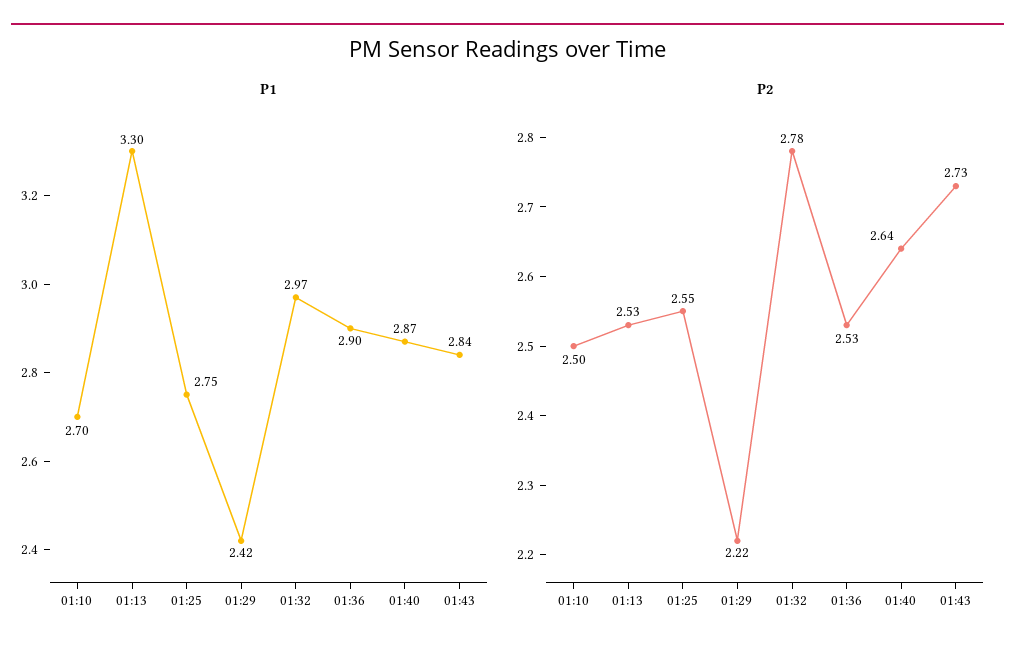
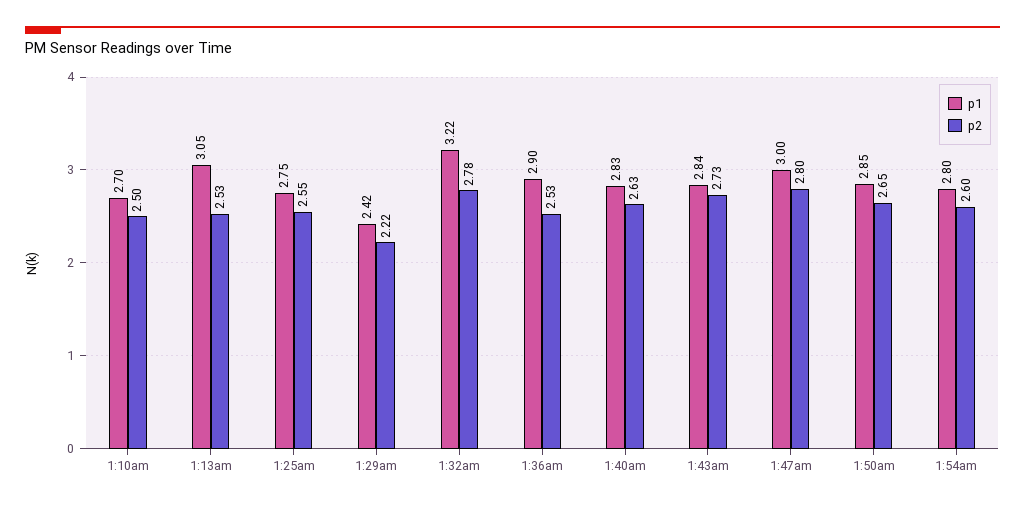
P1, 01:13: 3.3 -> 3.05
P1, 01:32: 2.97 -> 3.22
P1, 01:40: 2.87 -> 2.83
P2, 01:40: 2.64 -> 2.63
P1, 1:47am: none -> 3
P2, 1:47am: none -> 2.8
P1, 1:50am: none -> 2.85
P2, 1:50am: none -> 2.65
P1, 1:54am: none -> 2.8
P2, 1:54am: none -> 2.6

